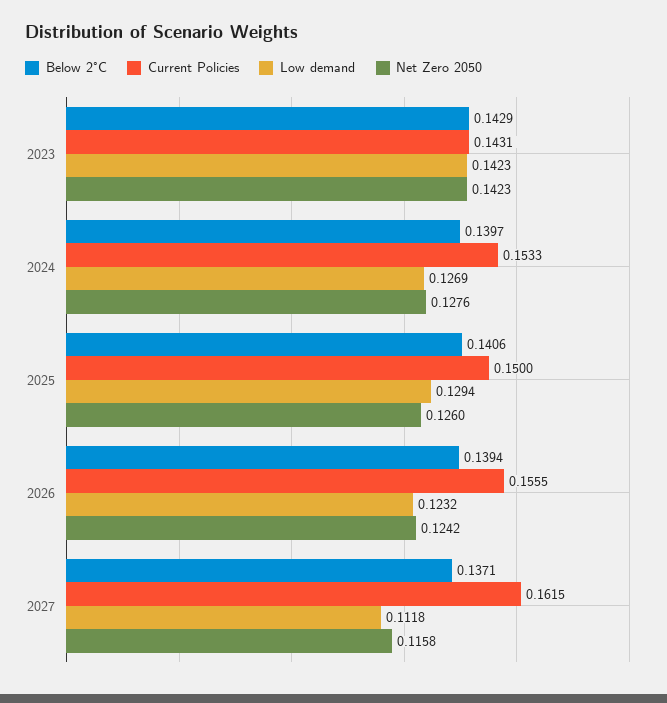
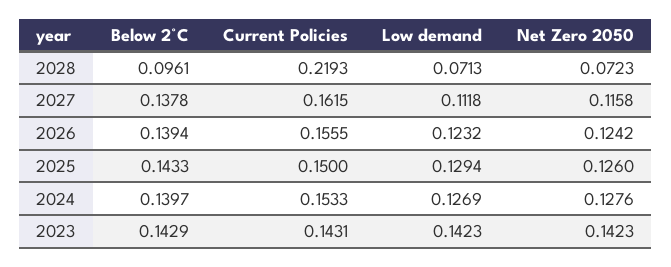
Below 2°C, 2025: 0.1406 -> 0.1433
Below 2°C, 2027: 0.1371 -> 0.1378
Below 2°C, 2028: none -> 0.0961
Current Policies, 2028: none -> 0.2193
Low demand, 2028: none -> 0.0713
Net Zero 2050, 2028: none -> 0.0723

